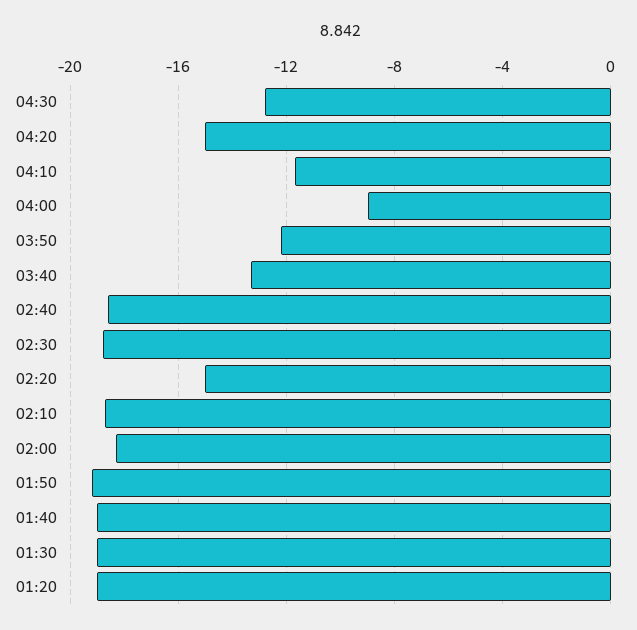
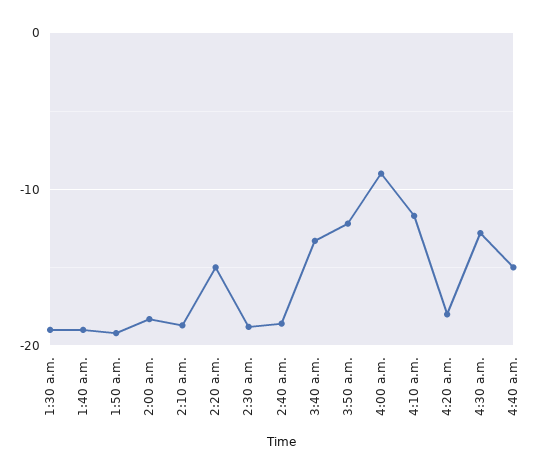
04:20: -15 -> -18
01:20: -19 -> none
4:40 a.m.: none -> -15

